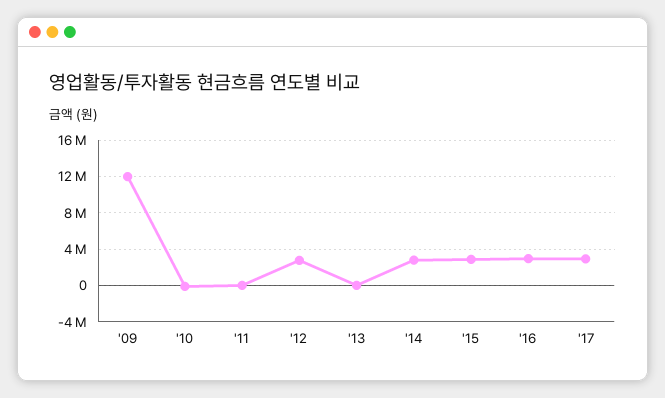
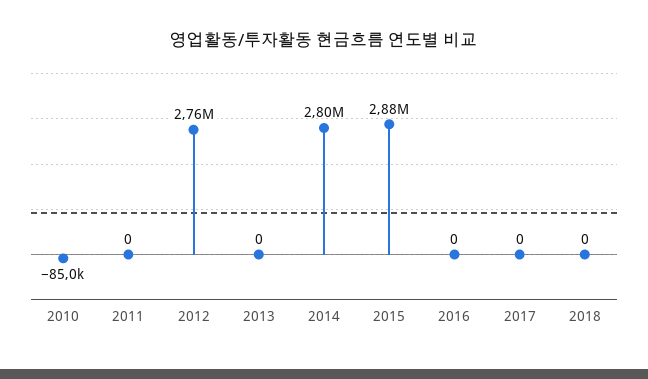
'09: 12000000 -> none
'16: 3000000 -> 0
'17: 3000000 -> 0
2018: none -> 0

